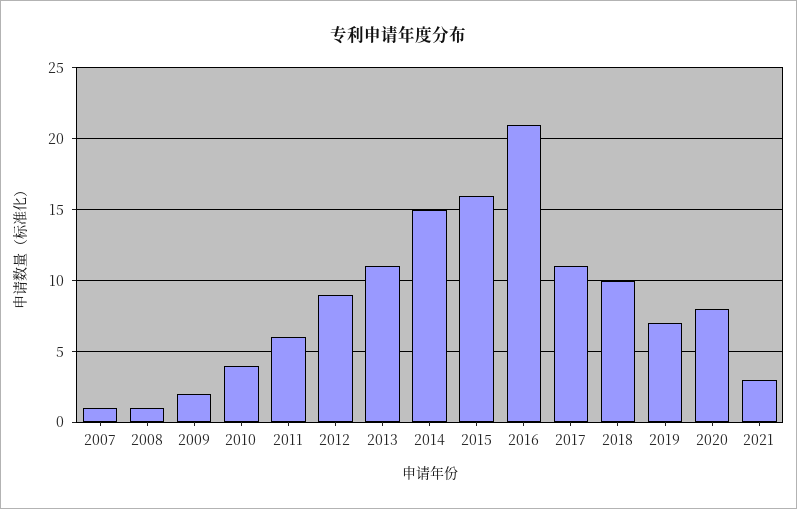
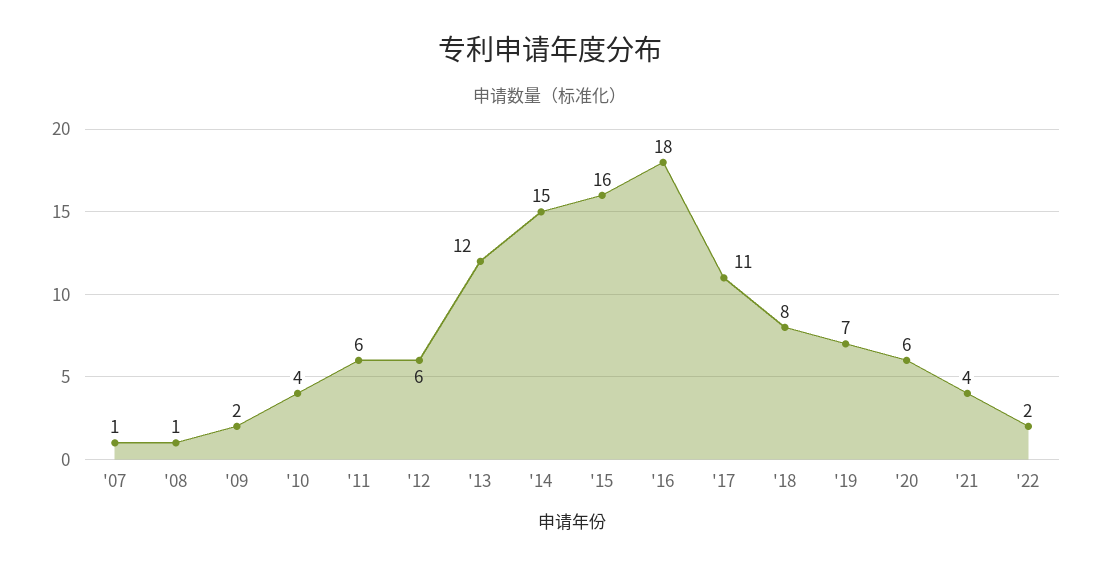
2012: 9 -> 6
2013: 11 -> 12
2016: 21 -> 18
2018: 10 -> 8
2020: 8 -> 6
2021: 3 -> 4
'22: none -> 2

